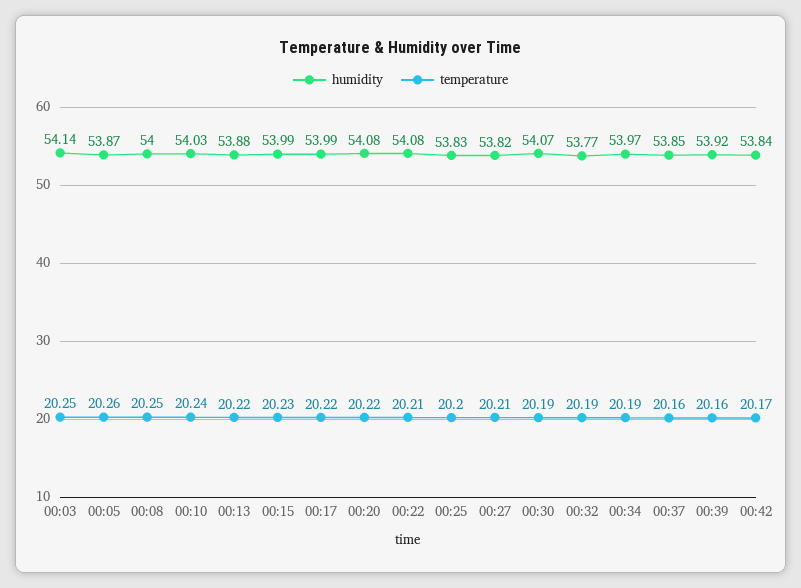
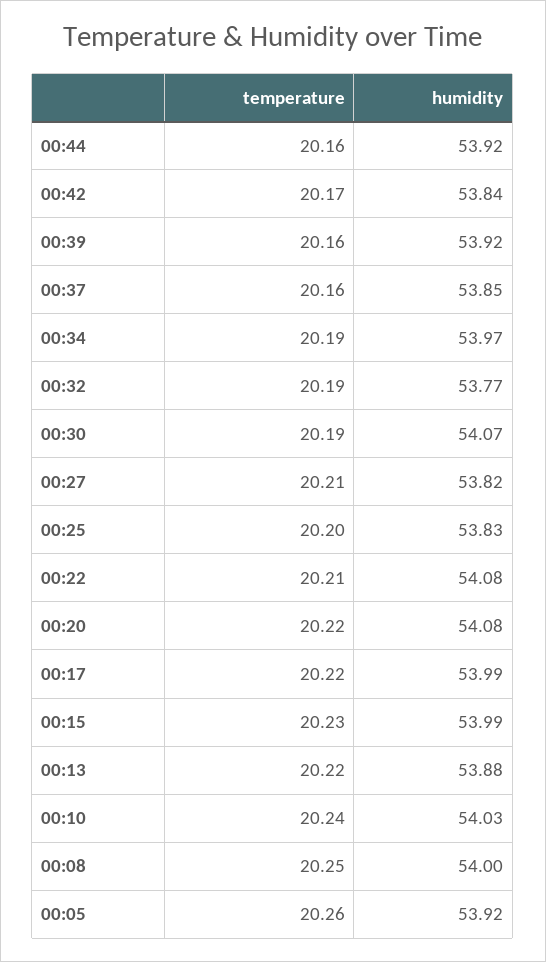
humidity, 00:03: 54.14 -> none
temperature, 00:03: 20.25 -> none
humidity, 00:05: 53.87 -> 53.92
temperature, 00:44: none -> 20.16
humidity, 00:44: none -> 53.92

